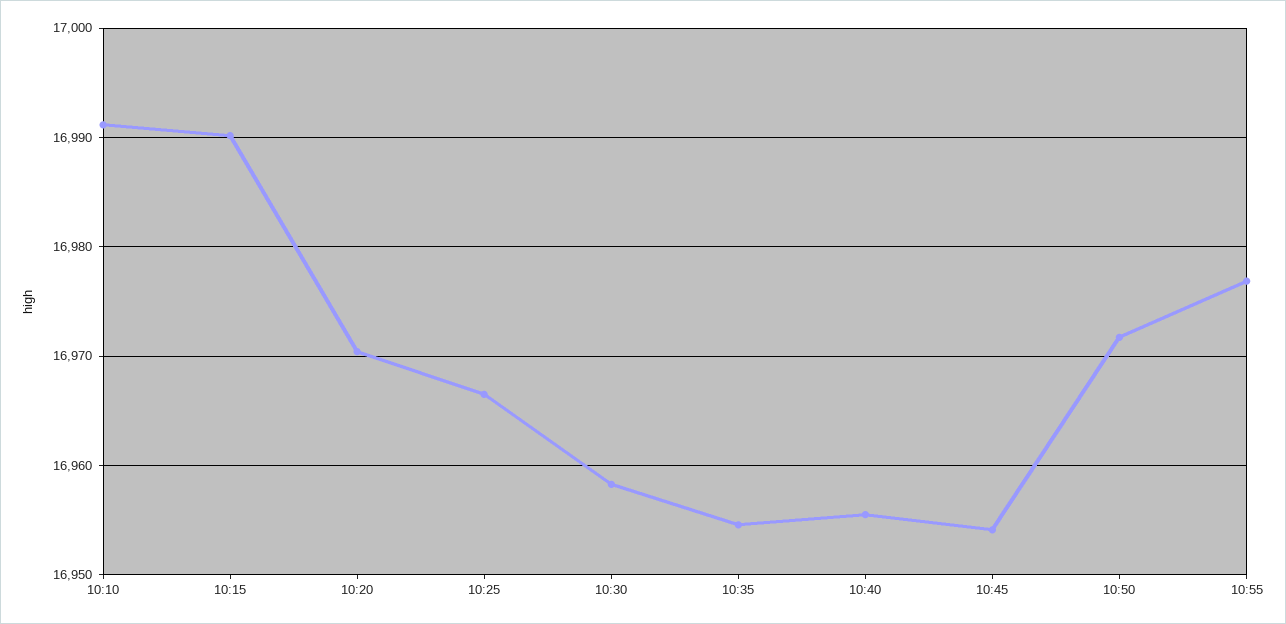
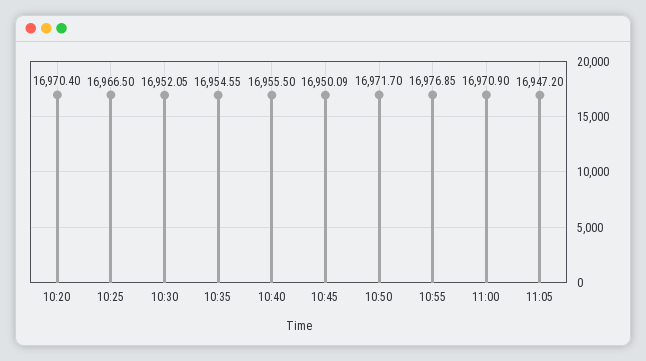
10:10: 16991 -> none
10:15: 16990 -> none
10:30: 16958 -> 16952.05
10:45: 16954 -> 16950.09
11:00: none -> 16970.9
11:05: none -> 16947.2

